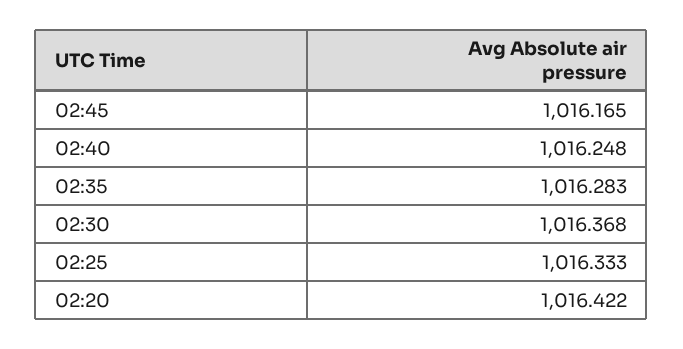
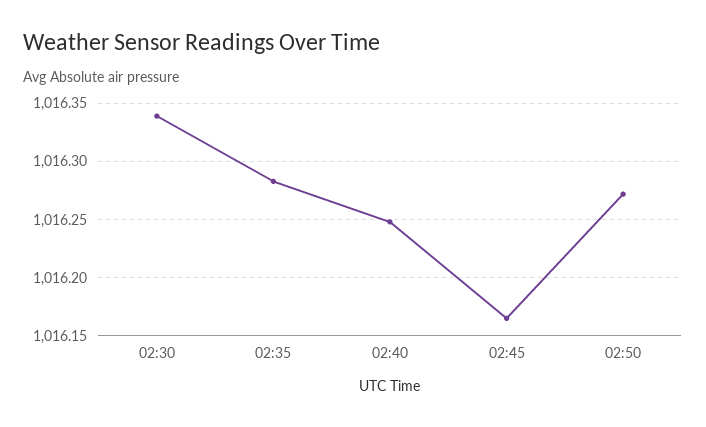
02:30: 1016.368 -> 1016.34
02:25: 1016.333 -> none
02:20: 1016.422 -> none
02:50: none -> 1016.27

